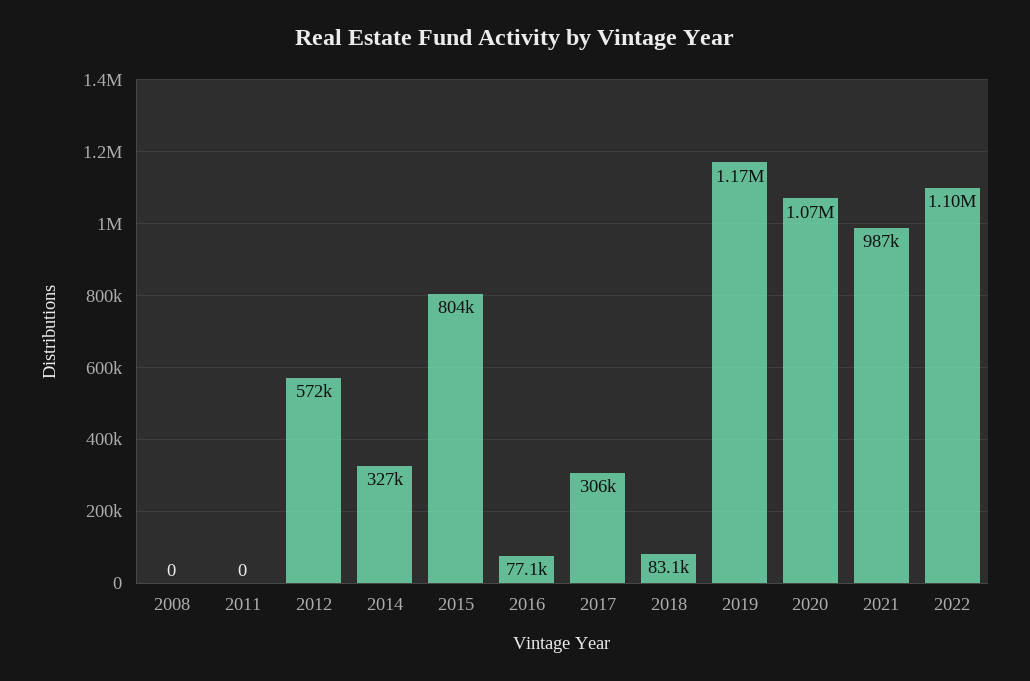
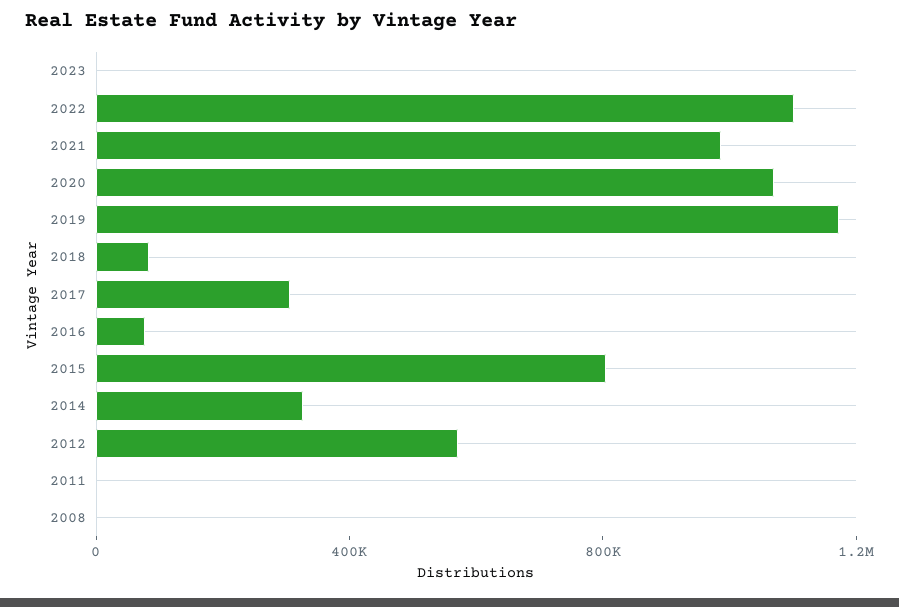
2023: none -> 0

